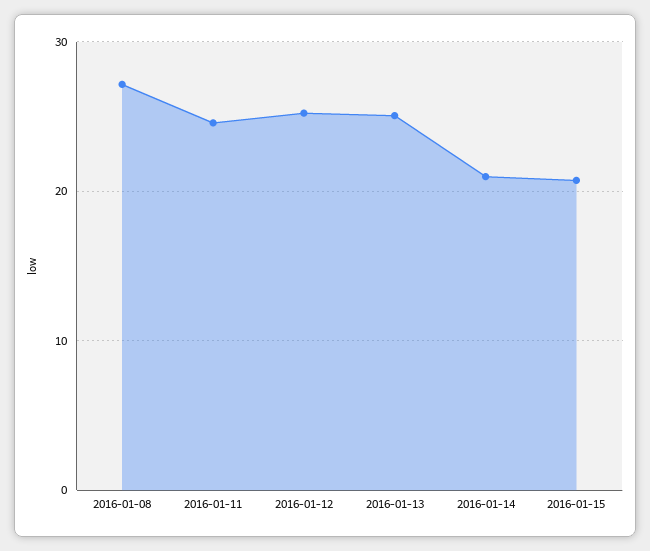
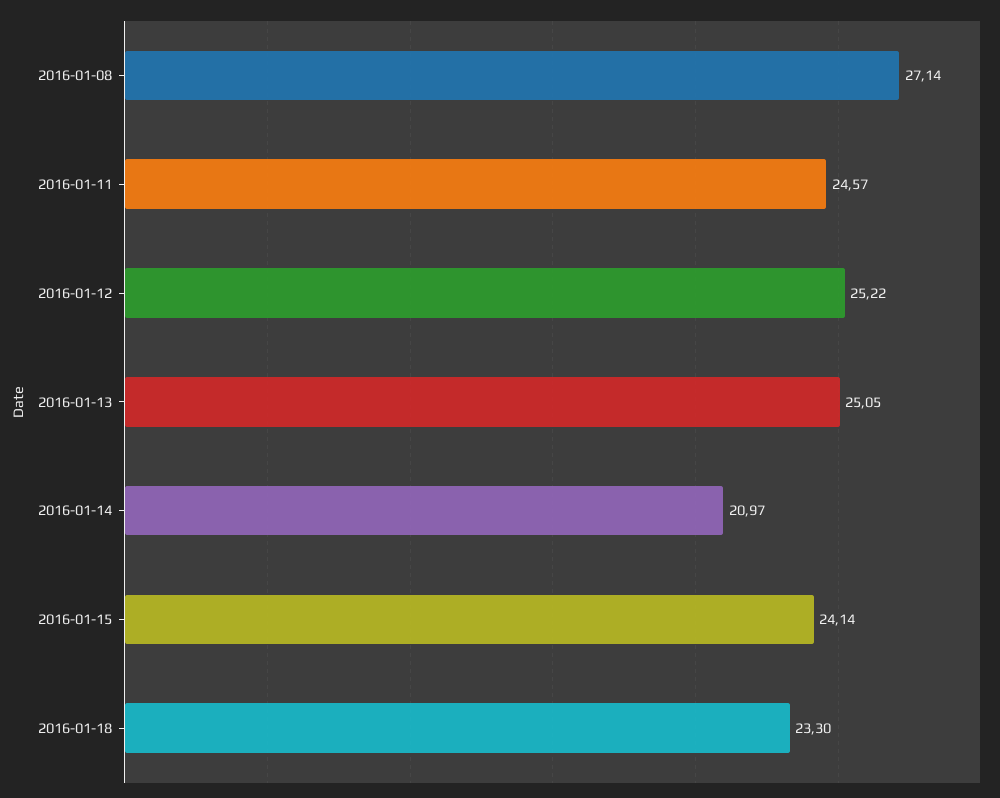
2016-01-15: 21 -> 24.14
2016-01-18: none -> 23.3

